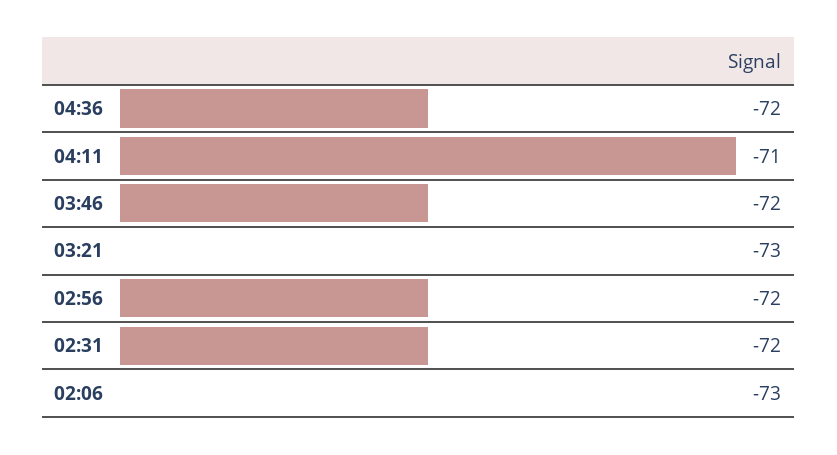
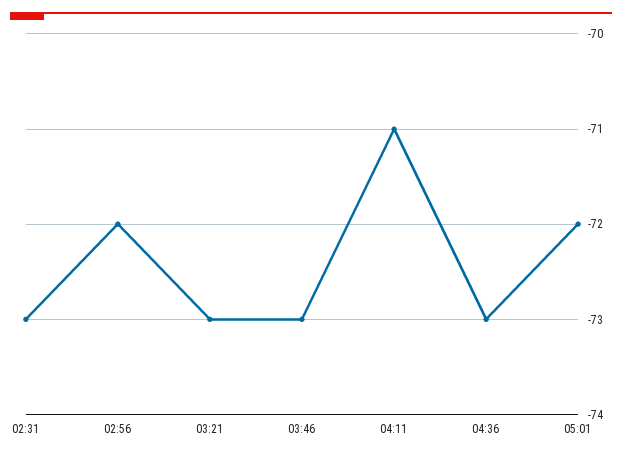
04:36: -72 -> -73
03:46: -72 -> -73
02:31: -72 -> -73
02:06: -73 -> none
05:01: none -> -72

